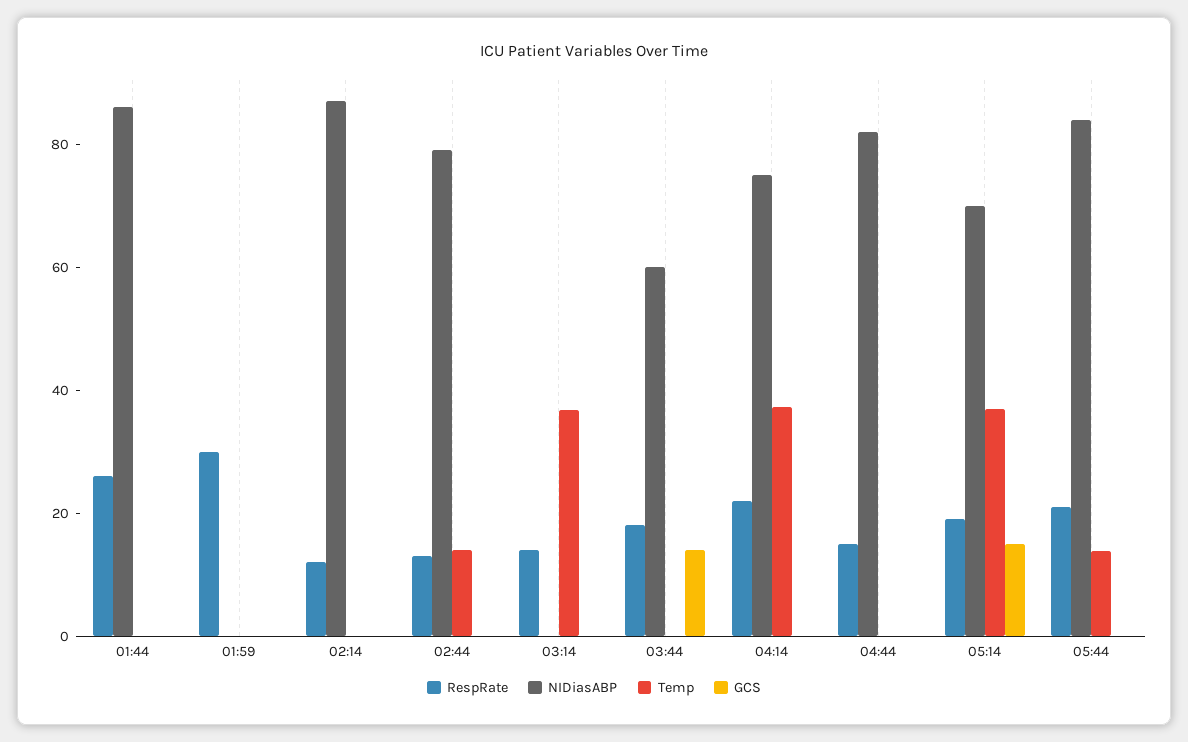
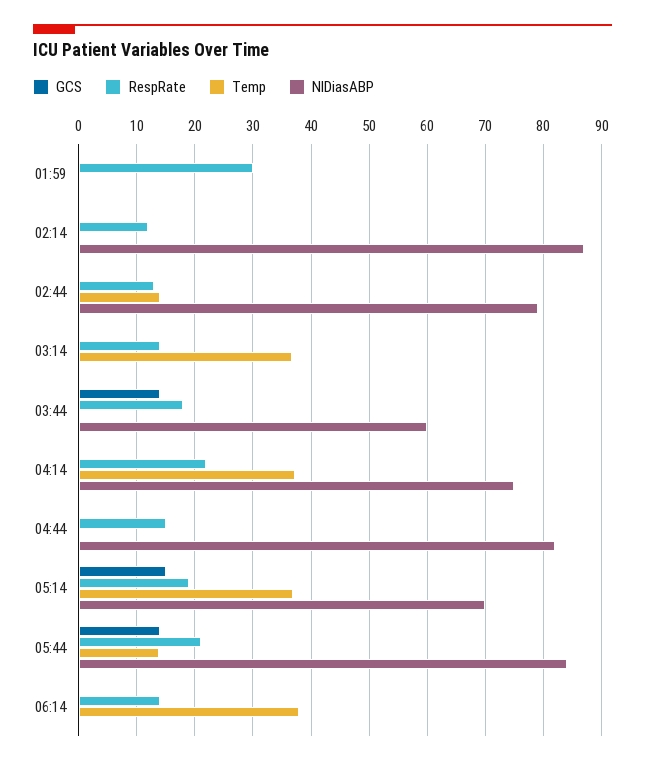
RespRate, 01:44: 25 -> none
NIDiasABP, 01:44: 85 -> none
Temp, 01:44: 0 -> none
GCS, 01:44: 0 -> none
GCS, 05:44: 0 -> 14
GCS, 06:14: none -> 0
RespRate, 06:14: none -> 14
Temp, 06:14: none -> 38
NIDiasABP, 06:14: none -> 0

